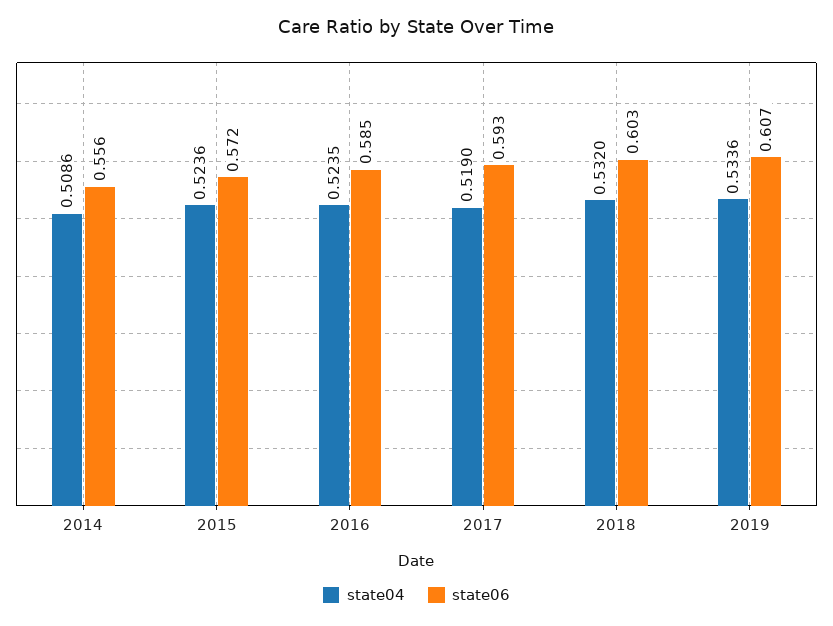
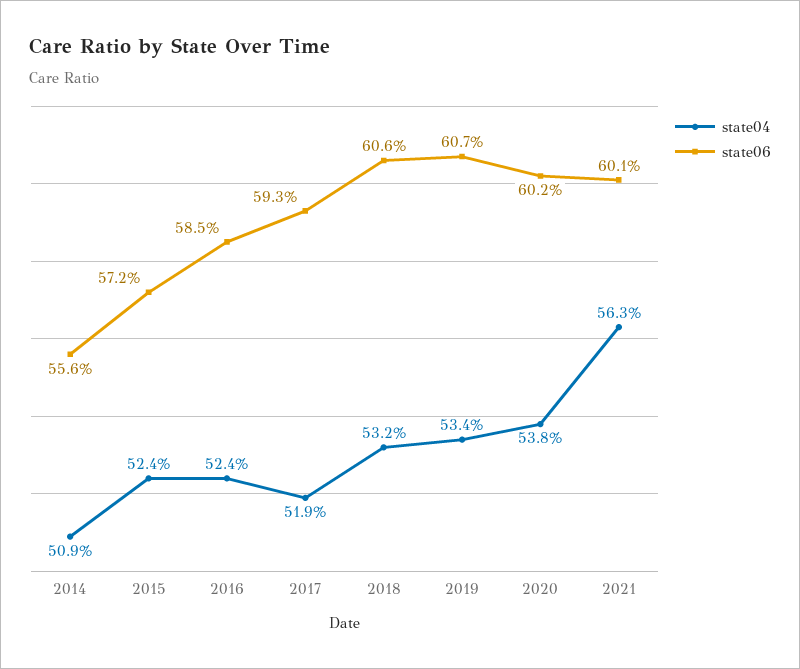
state06, 2018: 0.603 -> 0.606
state04, 2020: none -> 0.538
state06, 2020: none -> 0.602
state04, 2021: none -> 0.563
state06, 2021: none -> 0.601

